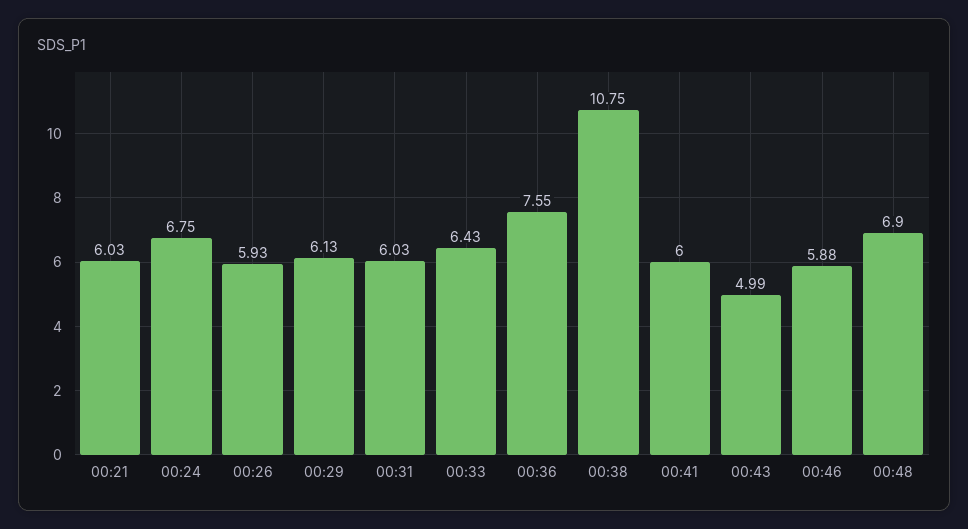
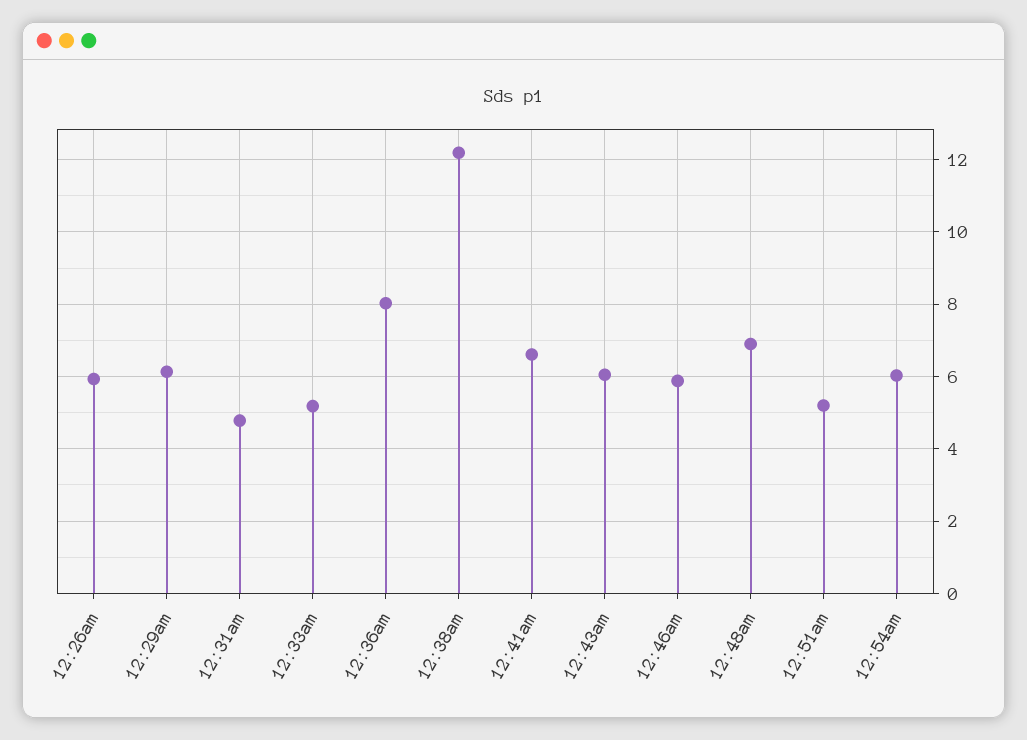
00:21: 6.03 -> none
00:24: 6.75 -> none
00:31: 6.03 -> 4.8
00:33: 6.43 -> 5.2
00:36: 7.55 -> 8
00:38: 10.75 -> 12.2
00:41: 6 -> 6.6
00:43: 4.99 -> 6
12:51am: none -> 5.2
12:54am: none -> 6

